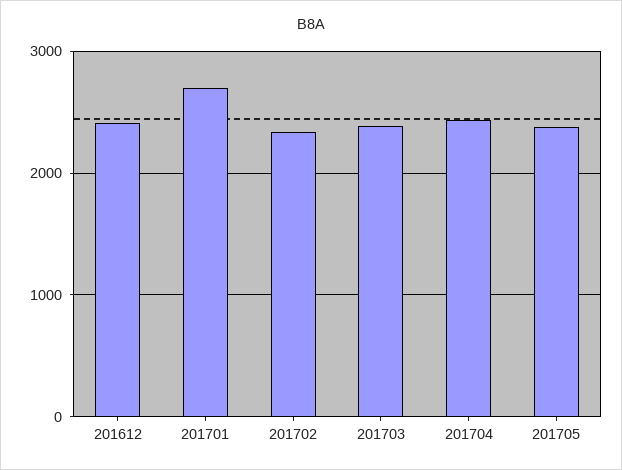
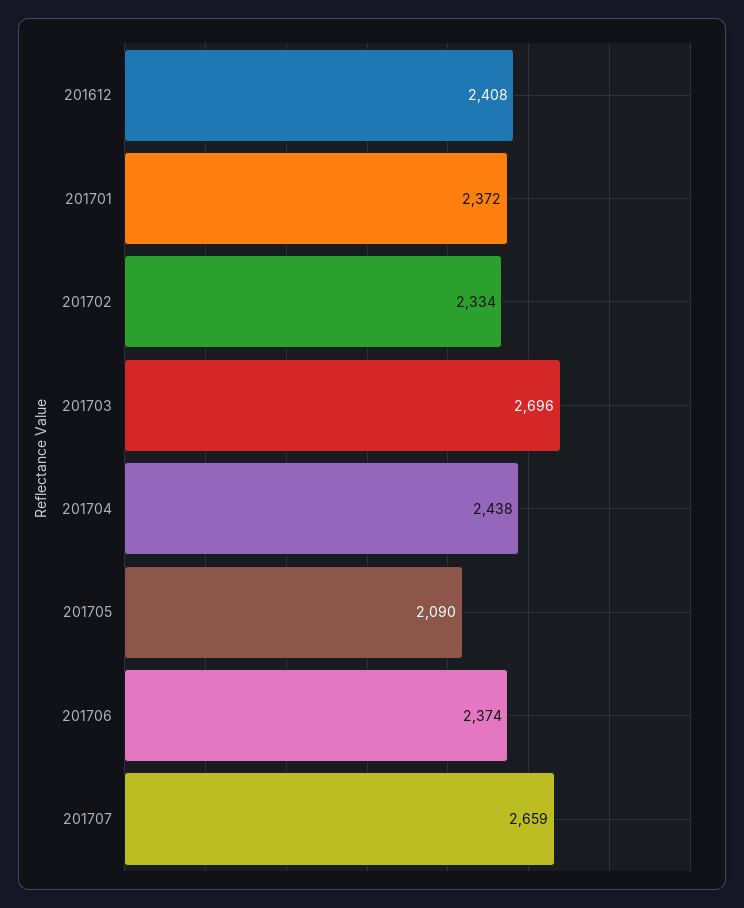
201701: 2700 -> 2372
201703: 2400 -> 2696
201705: 2400 -> 2090
201706: none -> 2374
201707: none -> 2659

